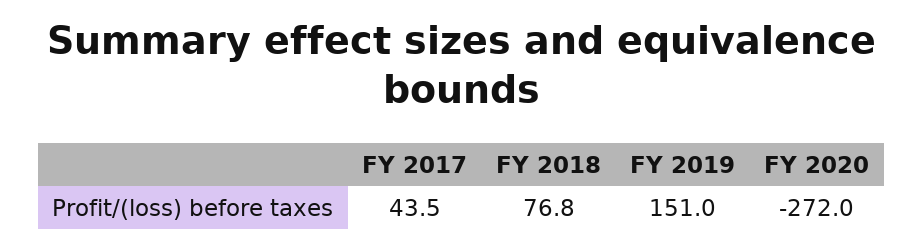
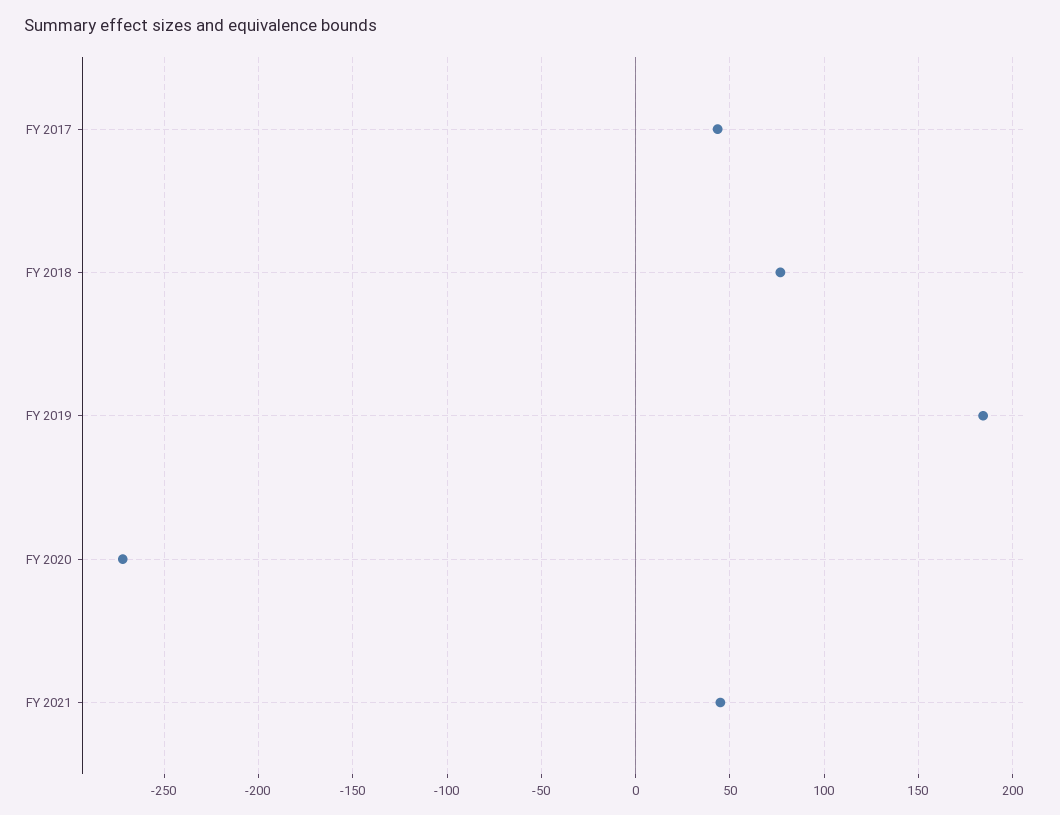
FY 2019: 151 -> 185
FY 2021: none -> 45

